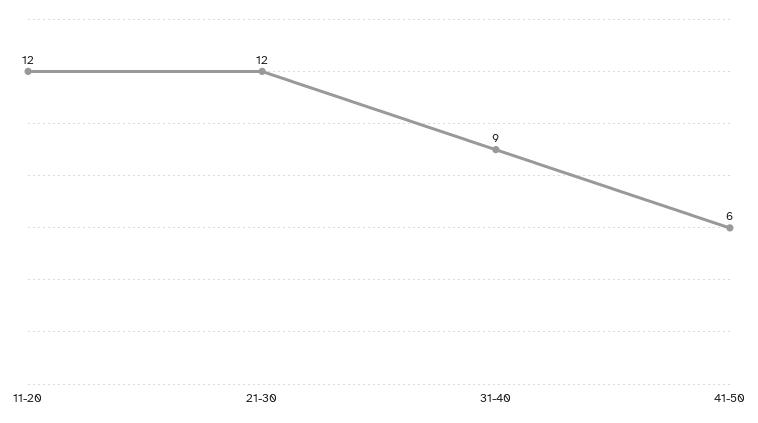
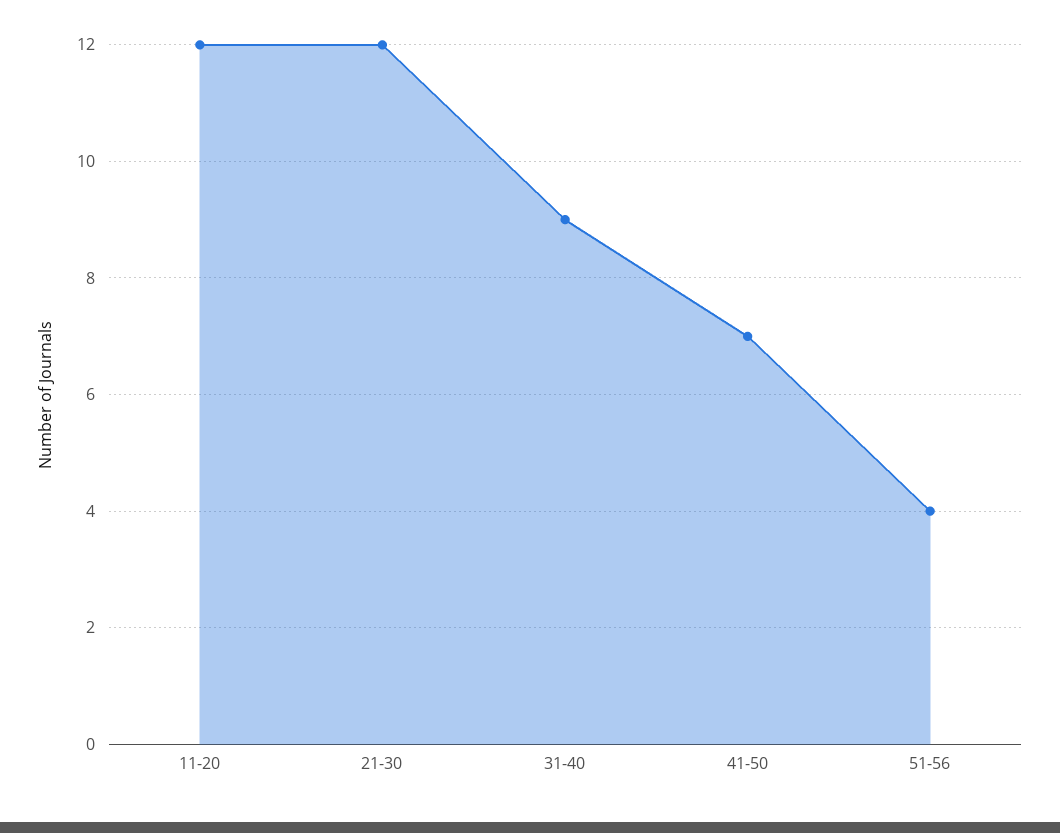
41-50: 6 -> 7
51-56: none -> 4

